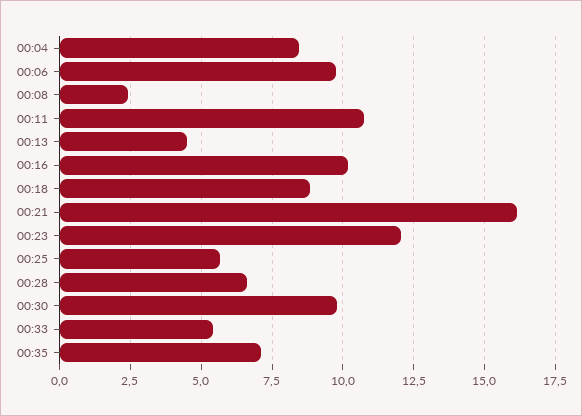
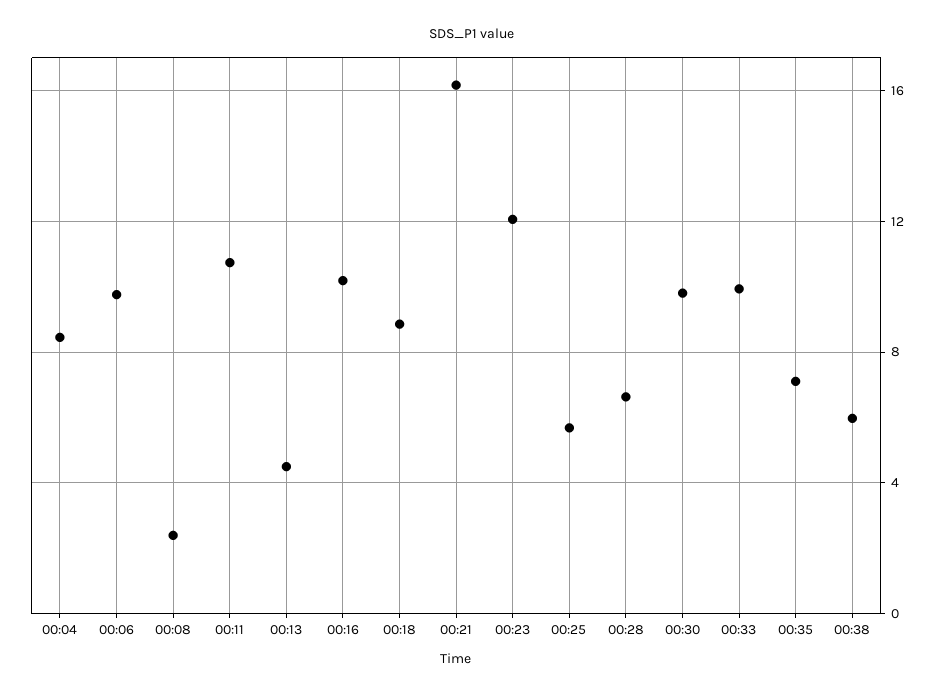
00:33: 5.5 -> 10
00:38: none -> 6

